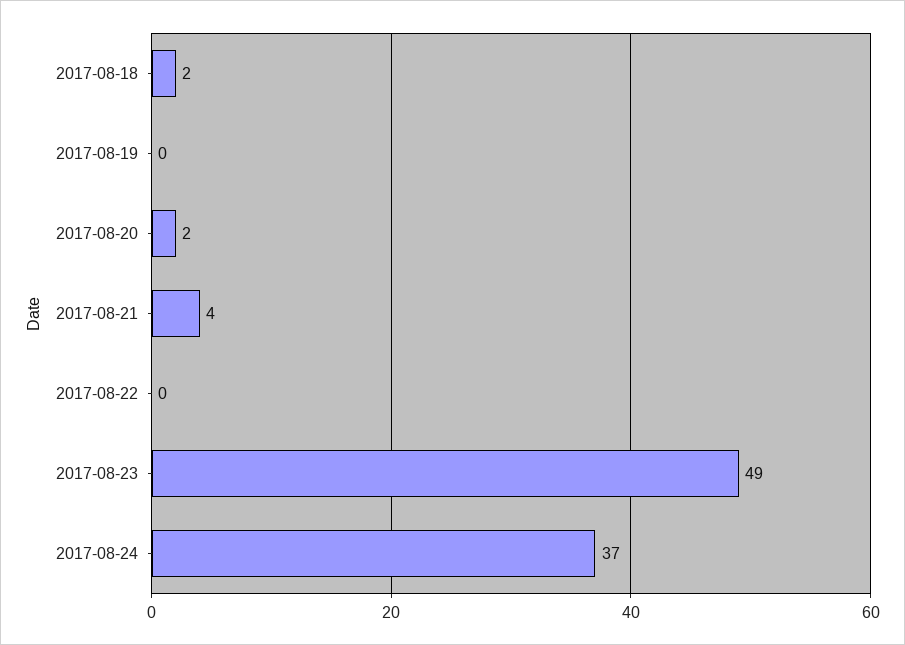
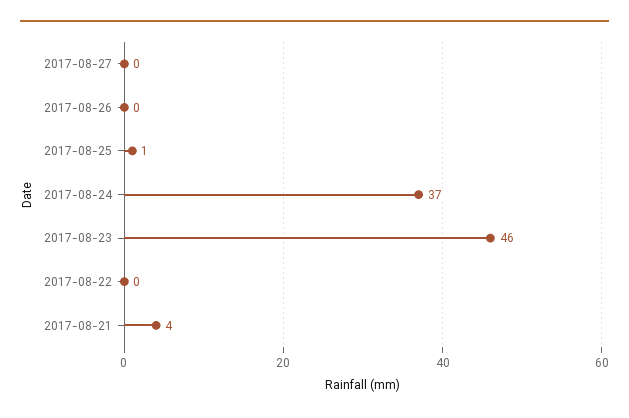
2017-08-18: 2 -> none
2017-08-19: 0 -> none
2017-08-20: 2 -> none
2017-08-23: 49 -> 46
2017-08-27: none -> 0
2017-08-26: none -> 0
2017-08-25: none -> 1

